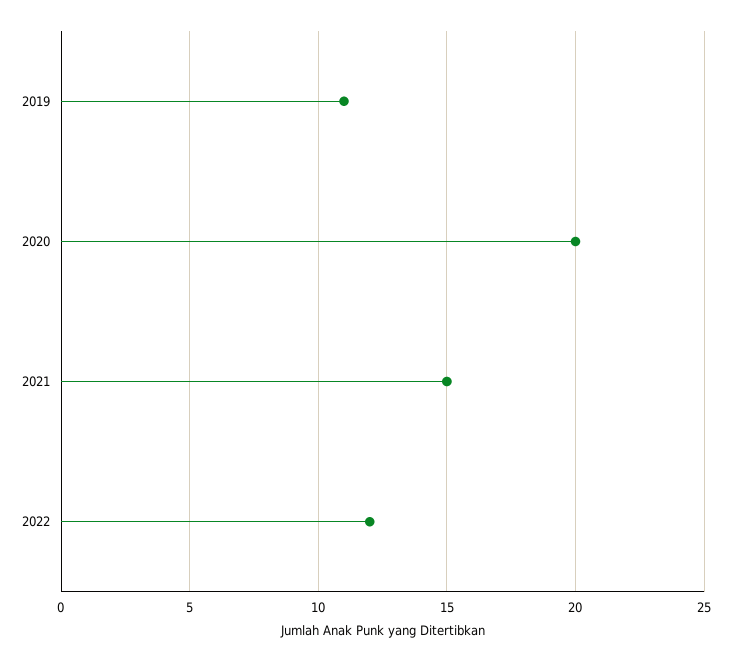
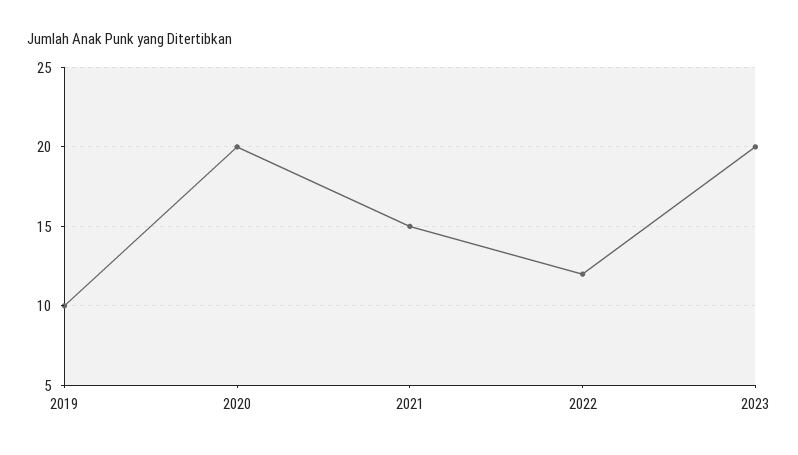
2019: 11 -> 10
2023: none -> 20

